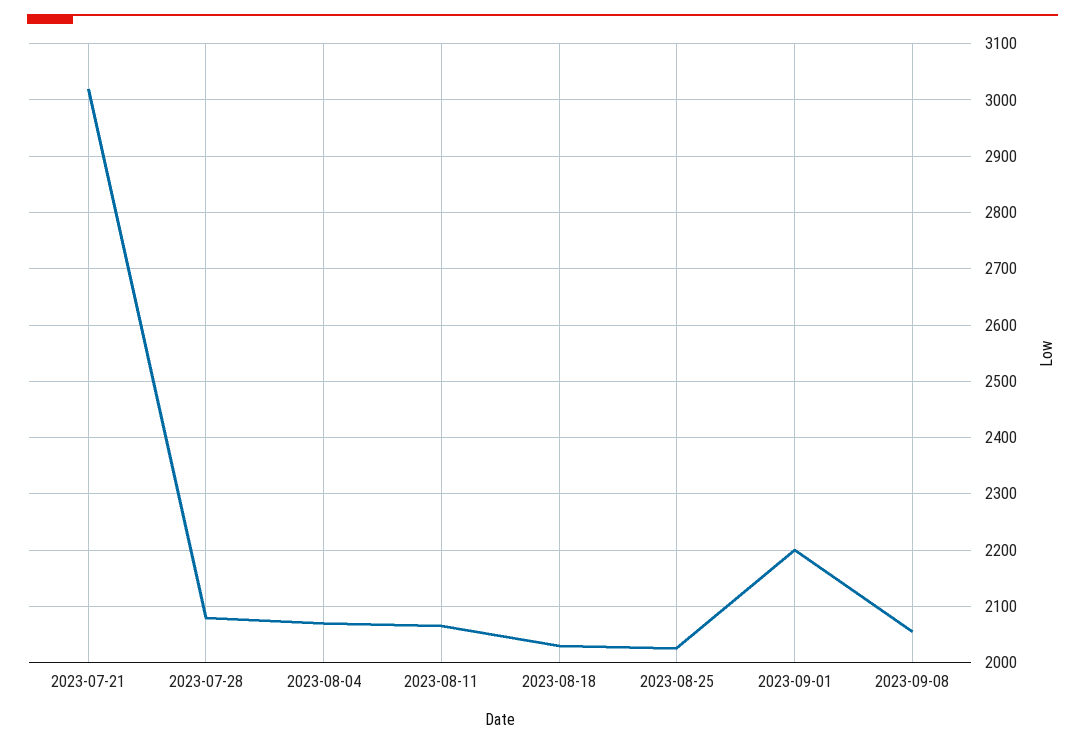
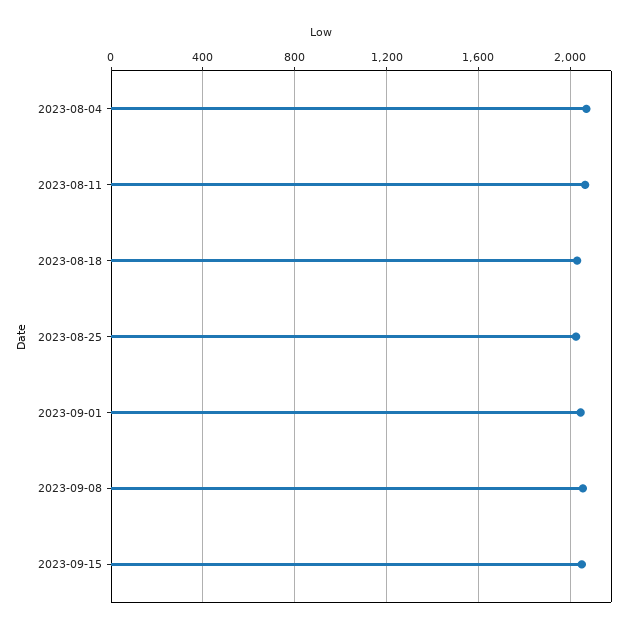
2023-07-21: 3020 -> none
2023-07-28: 2080 -> none
2023-09-01: 2200 -> 2050
2023-09-15: none -> 2050

